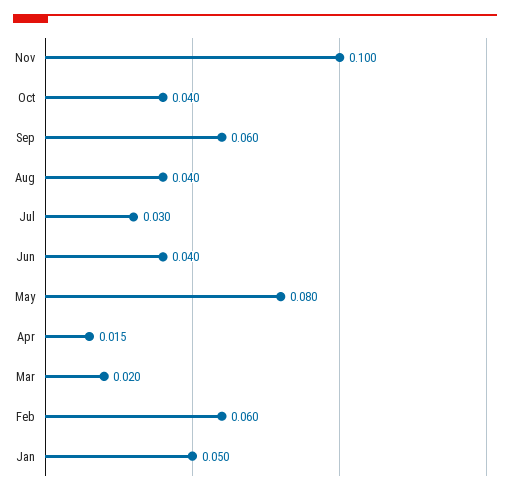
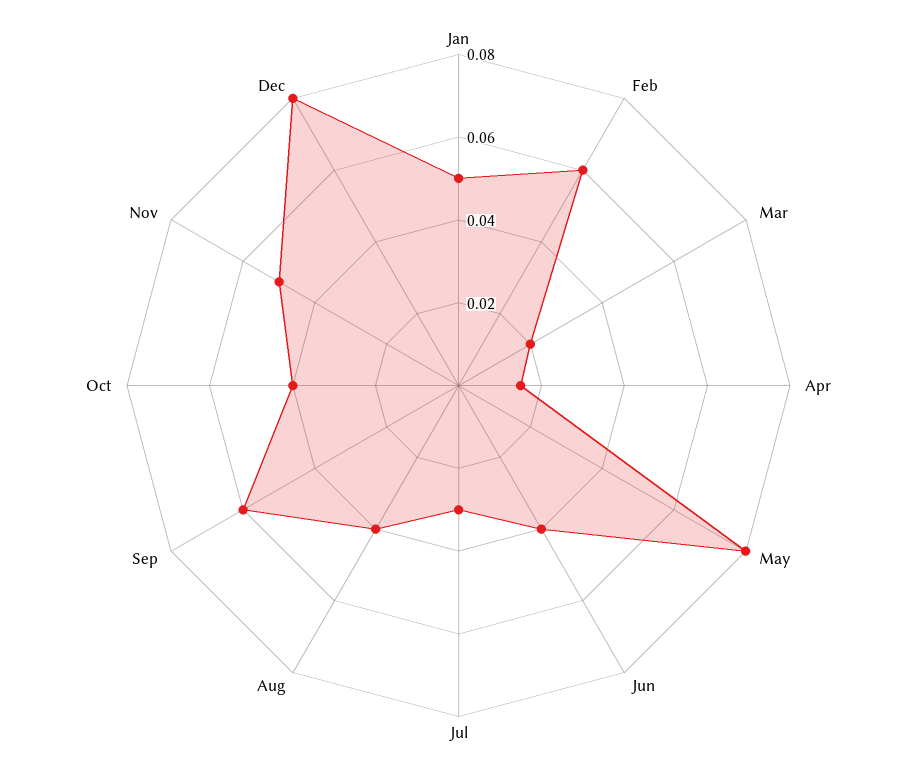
Nov: 0.1 -> 0.05
Dec: none -> 0.08

